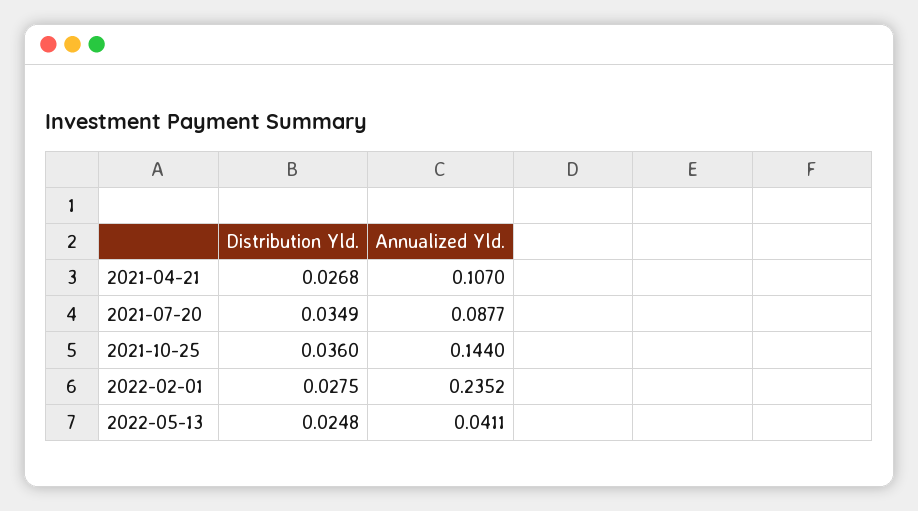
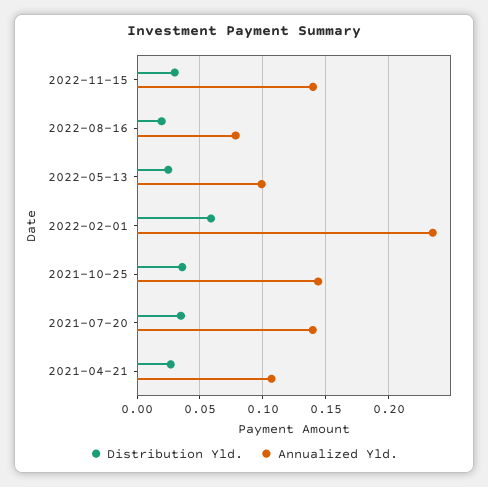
Annualized Yld., 2021-07-20: 0.0877 -> 0.14
Distribution Yld., 2022-02-01: 0.0275 -> 0.06
Annualized Yld., 2022-05-13: 0.0411 -> 0.1
Distribution Yld., 2022-11-15: none -> 0.03
Annualized Yld., 2022-11-15: none -> 0.14
Distribution Yld., 2022-08-16: none -> 0.02
Annualized Yld., 2022-08-16: none -> 0.08

